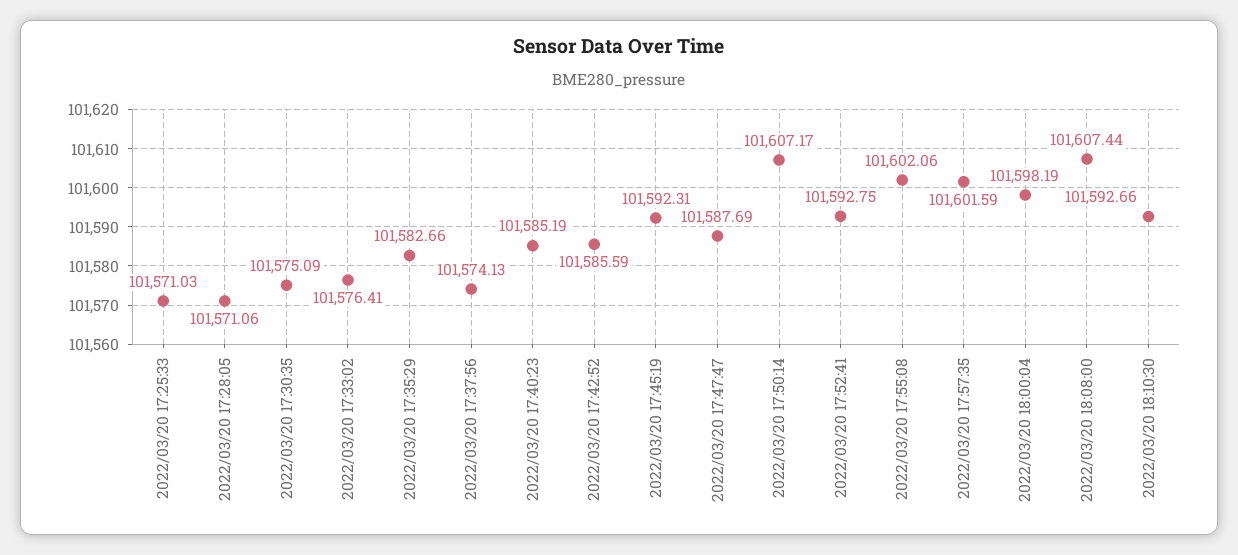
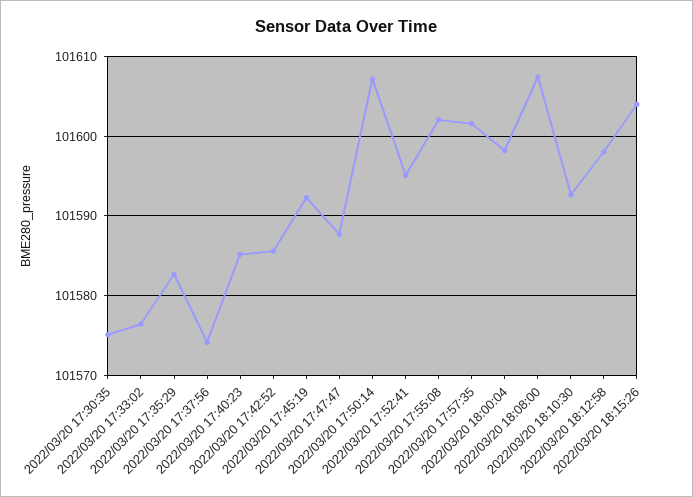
2022/03/20 17:25:33: 101571.03 -> none
2022/03/20 17:28:05: 101571.06 -> none
2022/03/20 17:52:41: 101592.75 -> 101595
2022/03/20 18:12:58: none -> 101598
2022/03/20 18:15:26: none -> 101604

